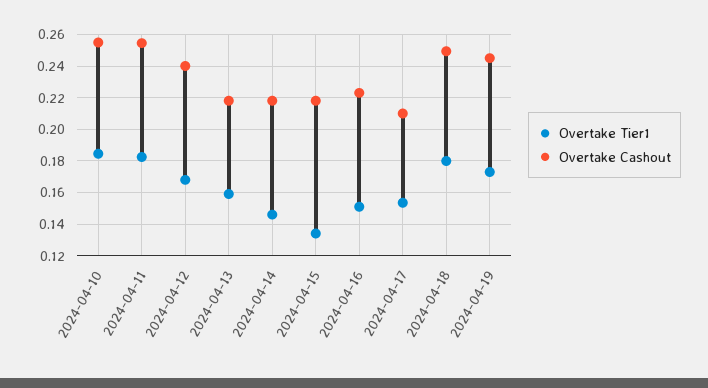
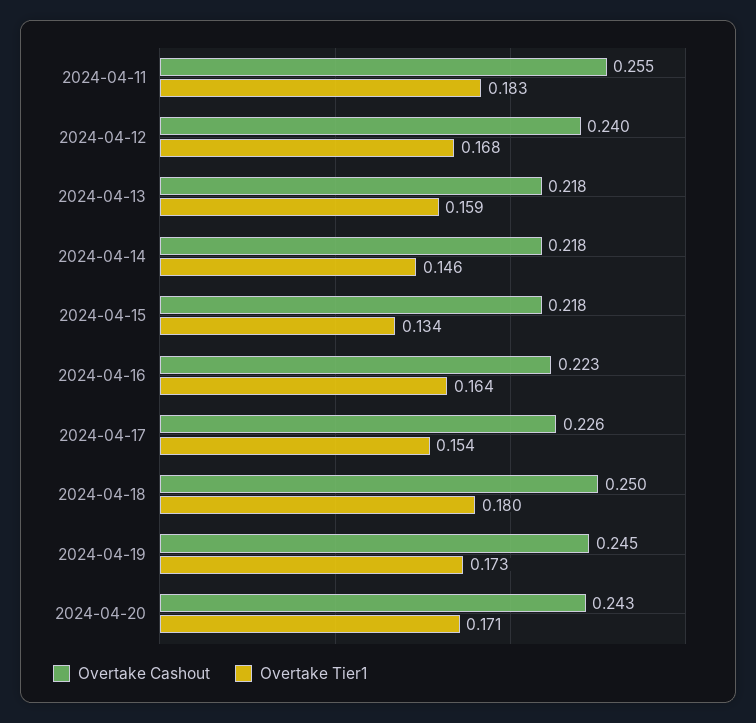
Overtake Tier1, 2024-04-10: 0.185 -> none
Overtake Cashout, 2024-04-10: 0.255 -> none
Overtake Tier1, 2024-04-16: 0.15 -> 0.164
Overtake Cashout, 2024-04-17: 0.21 -> 0.226
Overtake Cashout, 2024-04-20: none -> 0.243
Overtake Tier1, 2024-04-20: none -> 0.171

